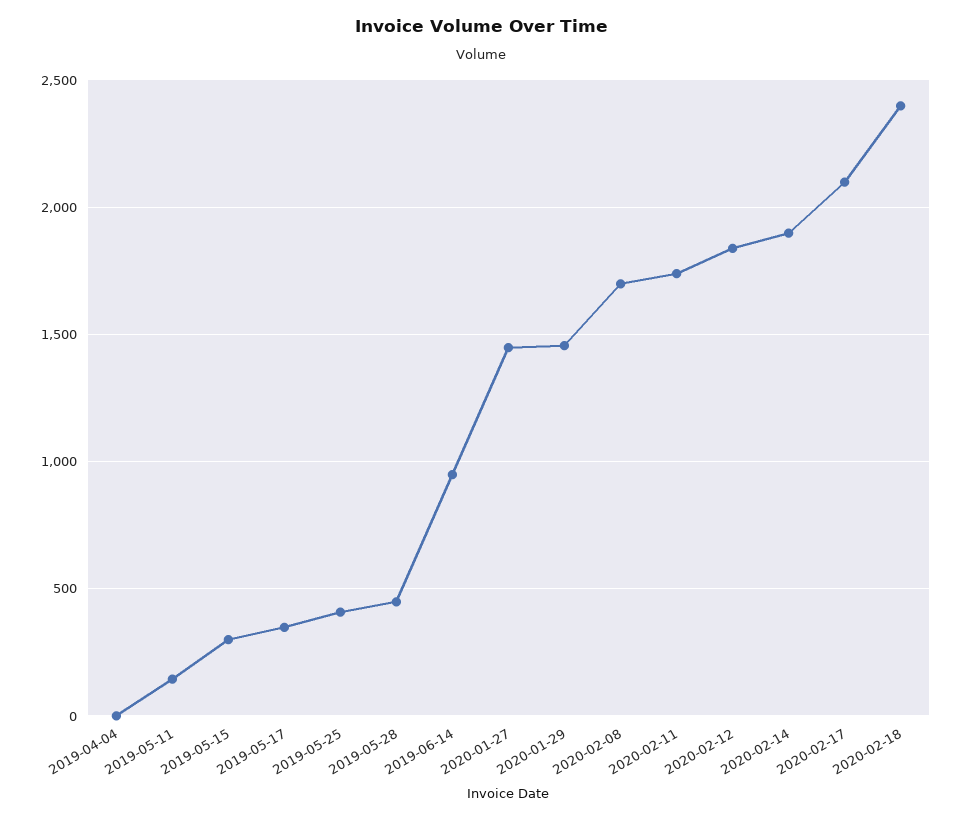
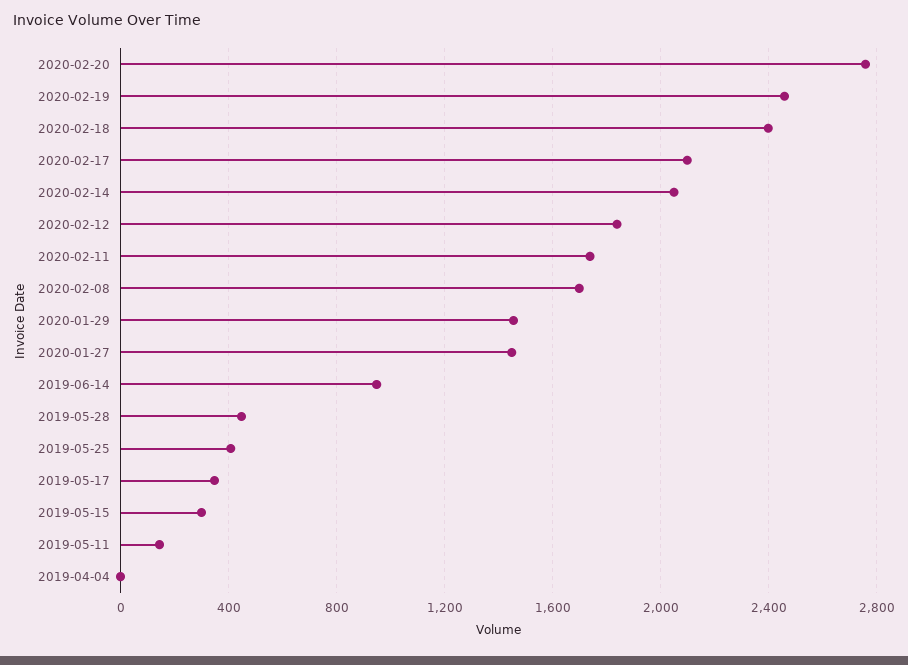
2020-02-14: 1900 -> 2050
2020-02-20: none -> 2750
2020-02-19: none -> 2450

